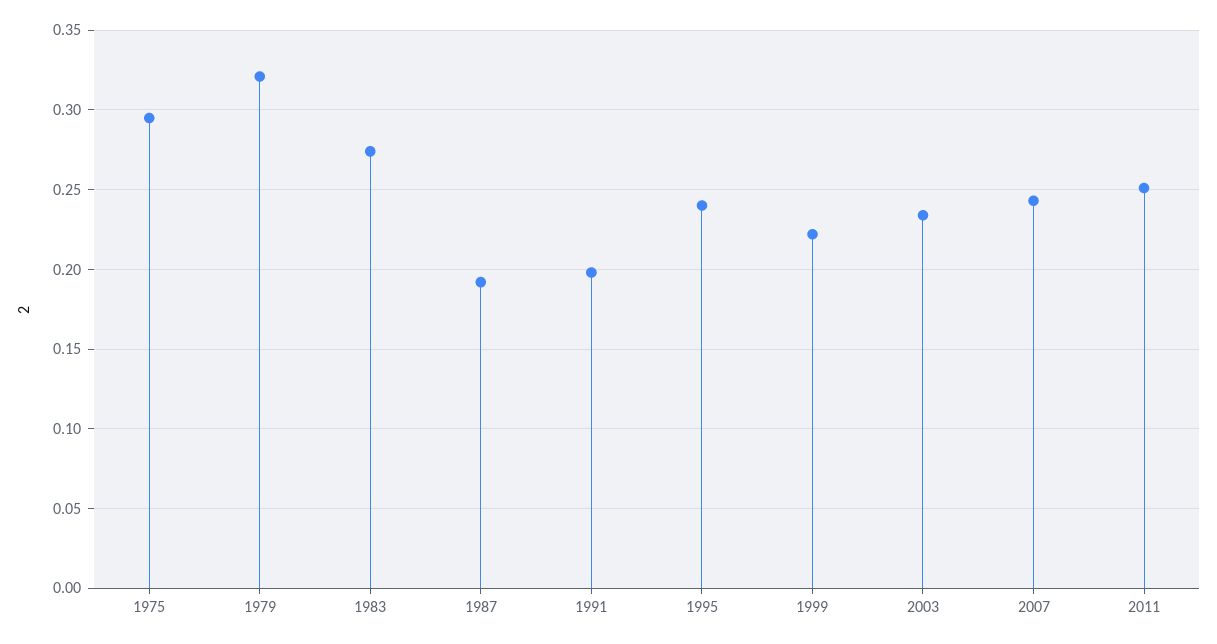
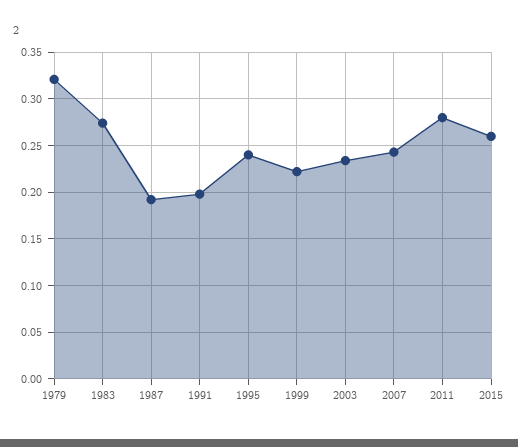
1975: 0.295 -> none
2011: 0.25 -> 0.28
2015: none -> 0.26

